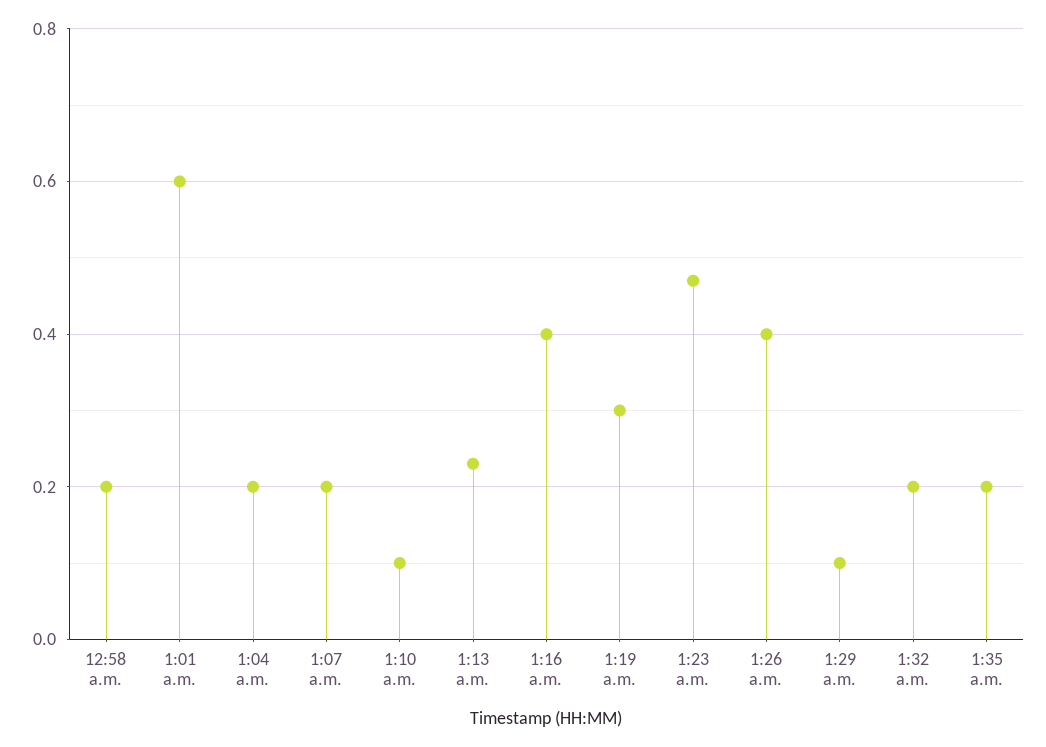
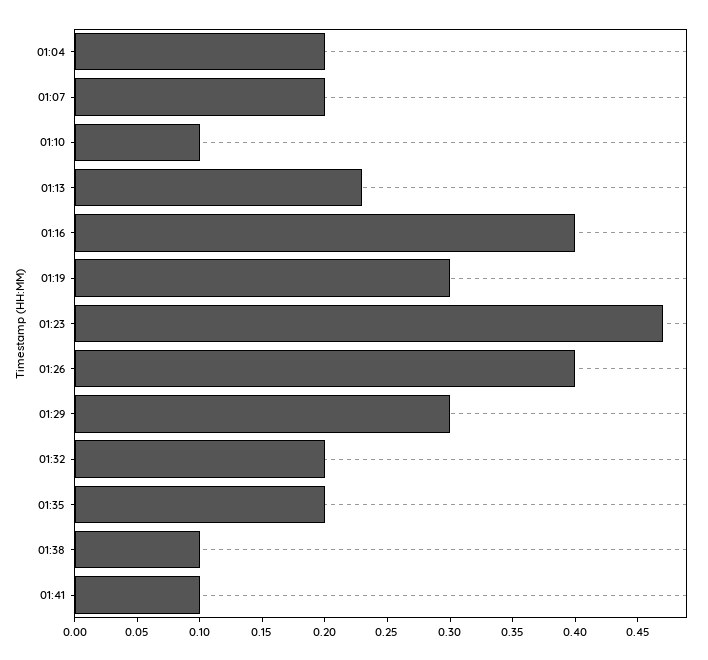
12:58 a.m.: 0.2 -> none
1:01 a.m.: 0.6 -> none
1:29 a.m.: 0.1 -> 0.3
01:38: none -> 0.1
01:41: none -> 0.1

